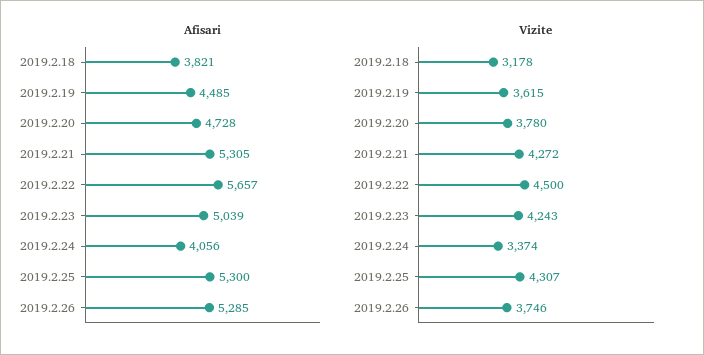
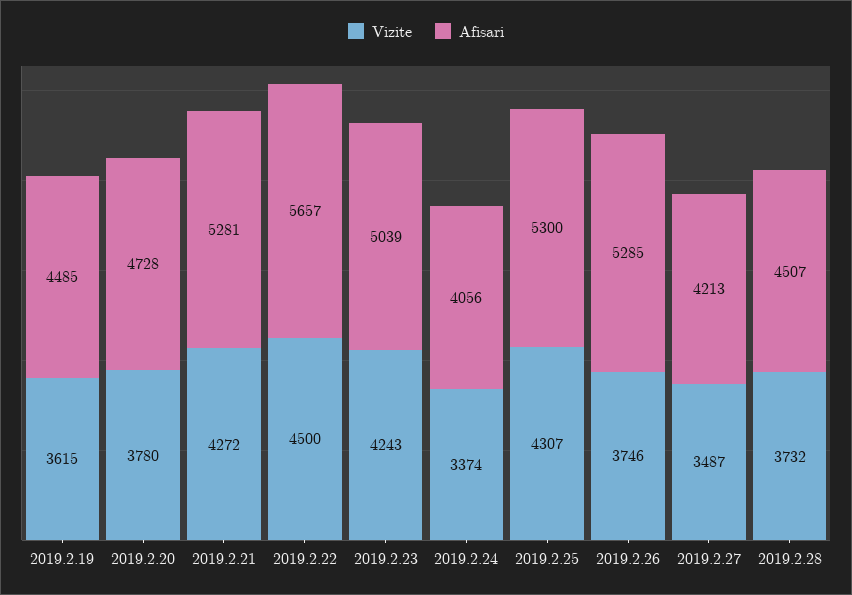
Afisari, 2019.2.18: 3821 -> none
Afisari, 2019.2.21: 5305 -> 5281
Vizite, 2019.2.18: 3178 -> none
Vizite, 2019.2.27: none -> 3487
Afisari, 2019.2.27: none -> 4213
Vizite, 2019.2.28: none -> 3732
Afisari, 2019.2.28: none -> 4507

